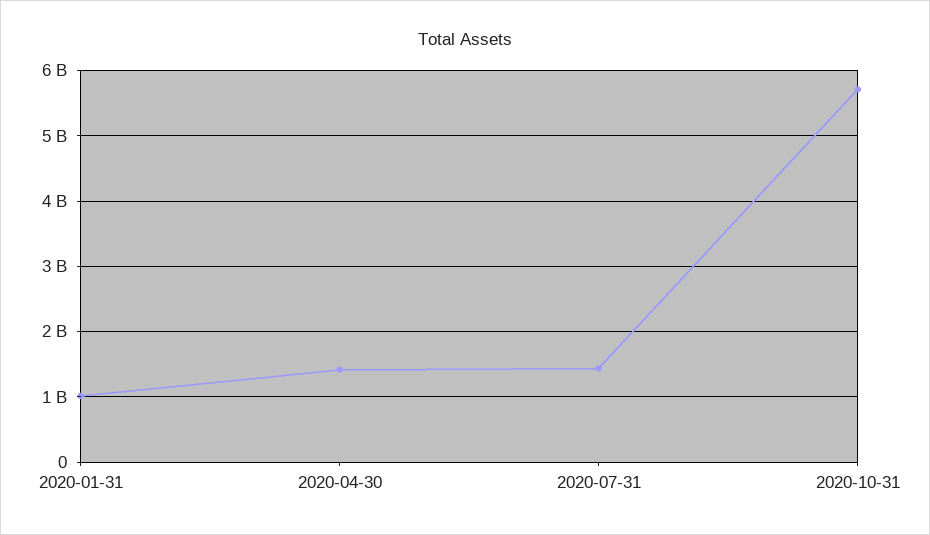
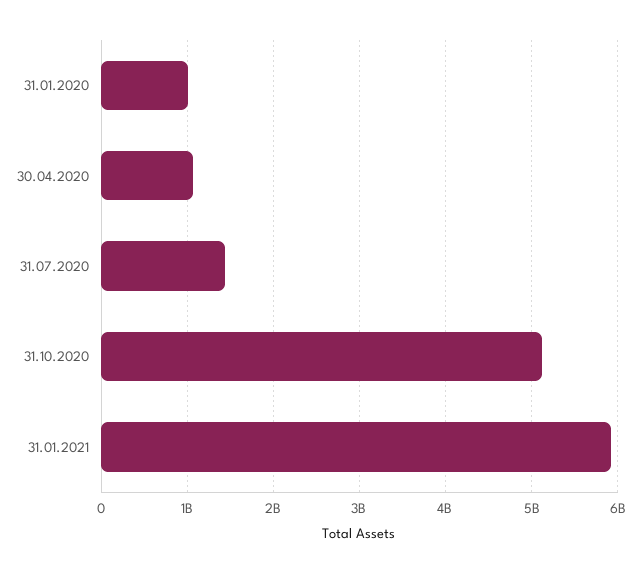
2020-04-30: 1400000000 -> 1100000000
2020-10-31: 5700000000 -> 5100000000
31.01.2021: none -> 5900000000

